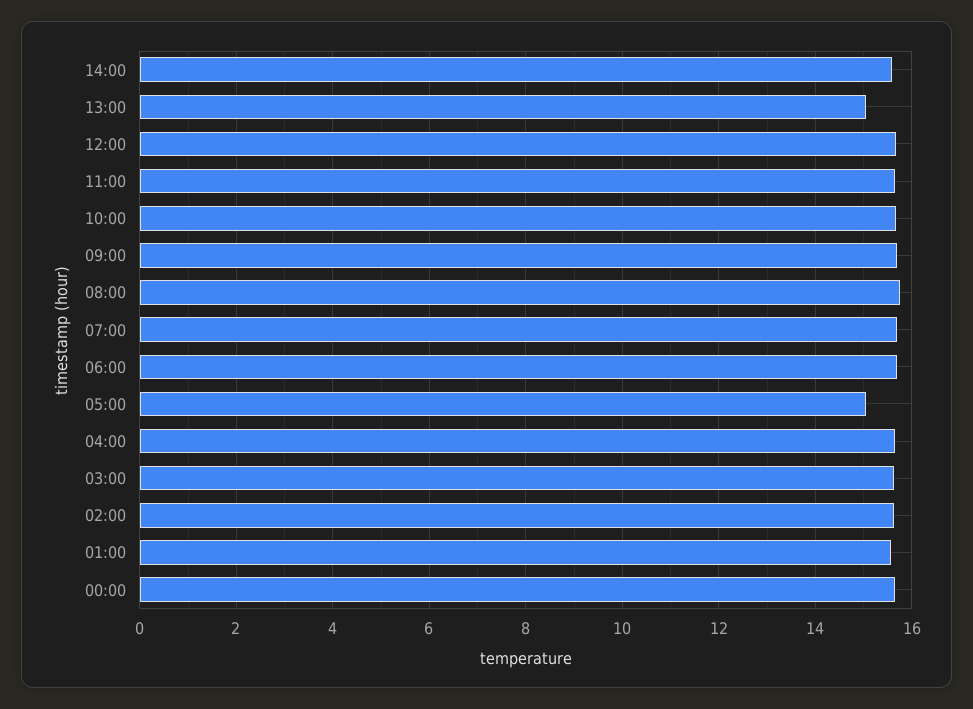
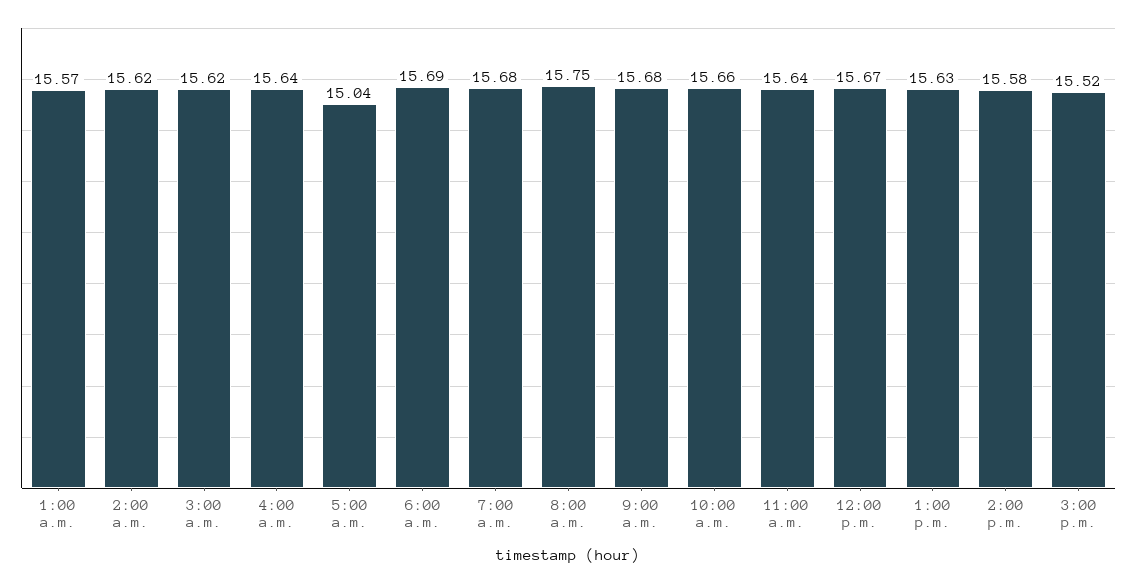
13:00: 15 -> 15.63
00:00: 15.6 -> none
3:00 p.m.: none -> 15.52

